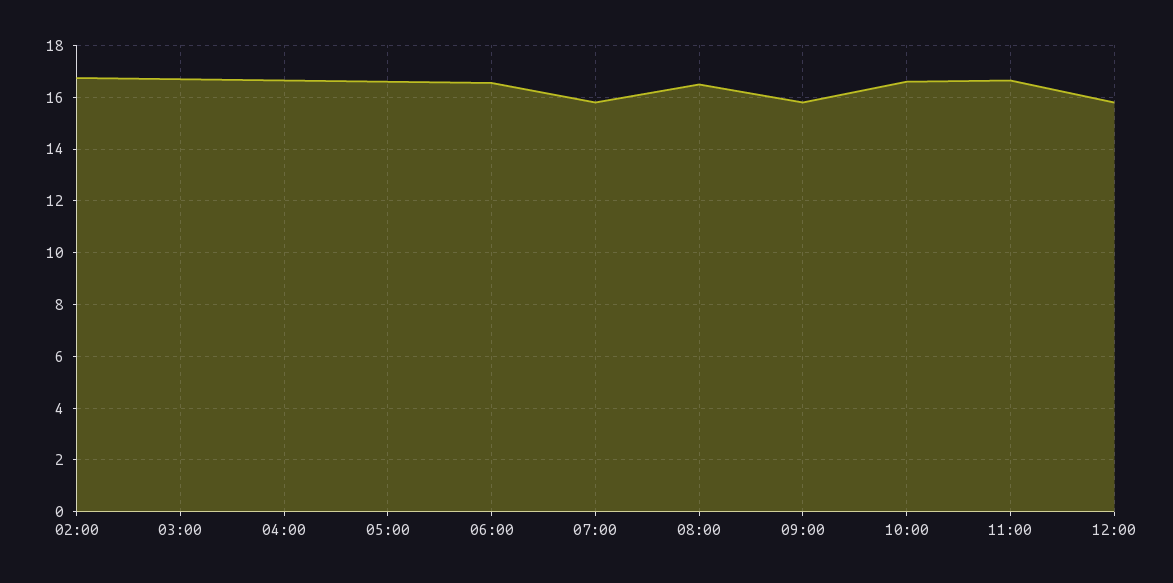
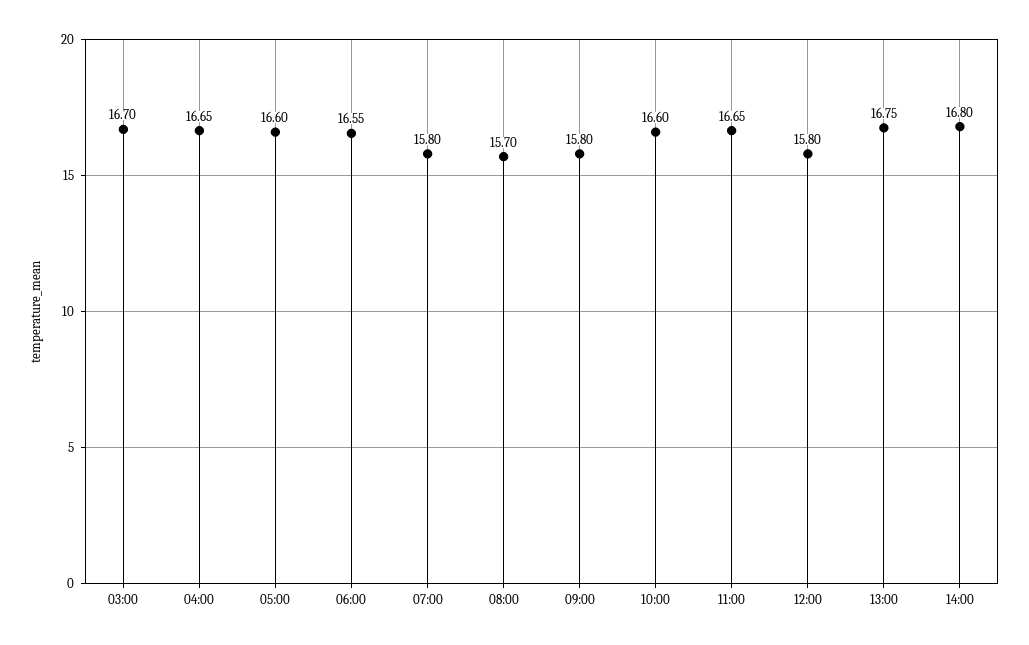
02:00: 16.75 -> none
08:00: 16.5 -> 15.7
13:00: none -> 16.75
14:00: none -> 16.8

